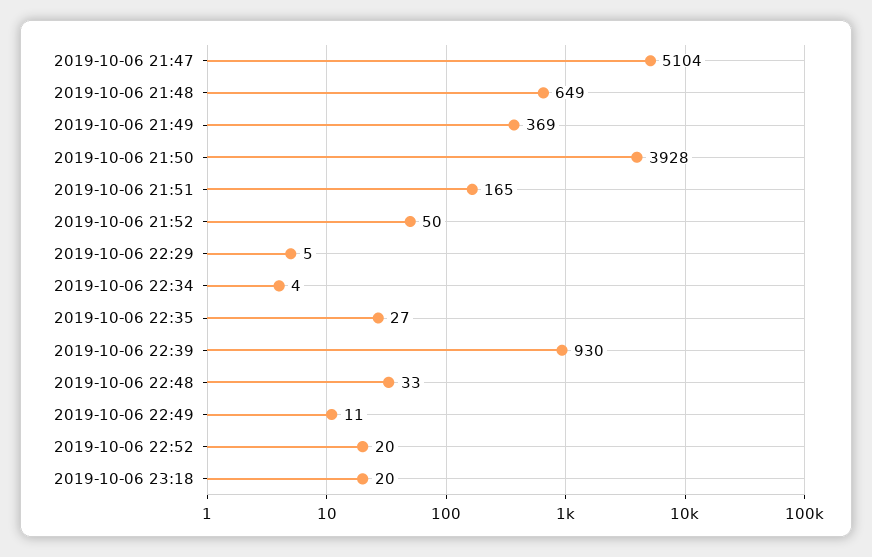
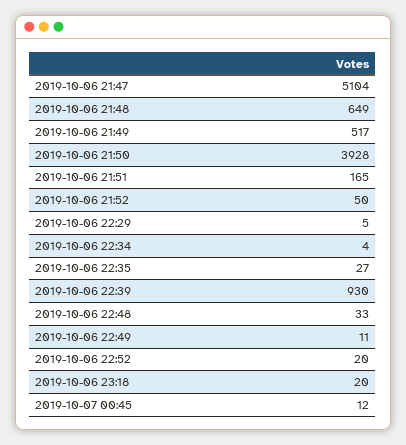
2019-10-06 21:49: 369 -> 517
2019-10-07 00:45: none -> 12

